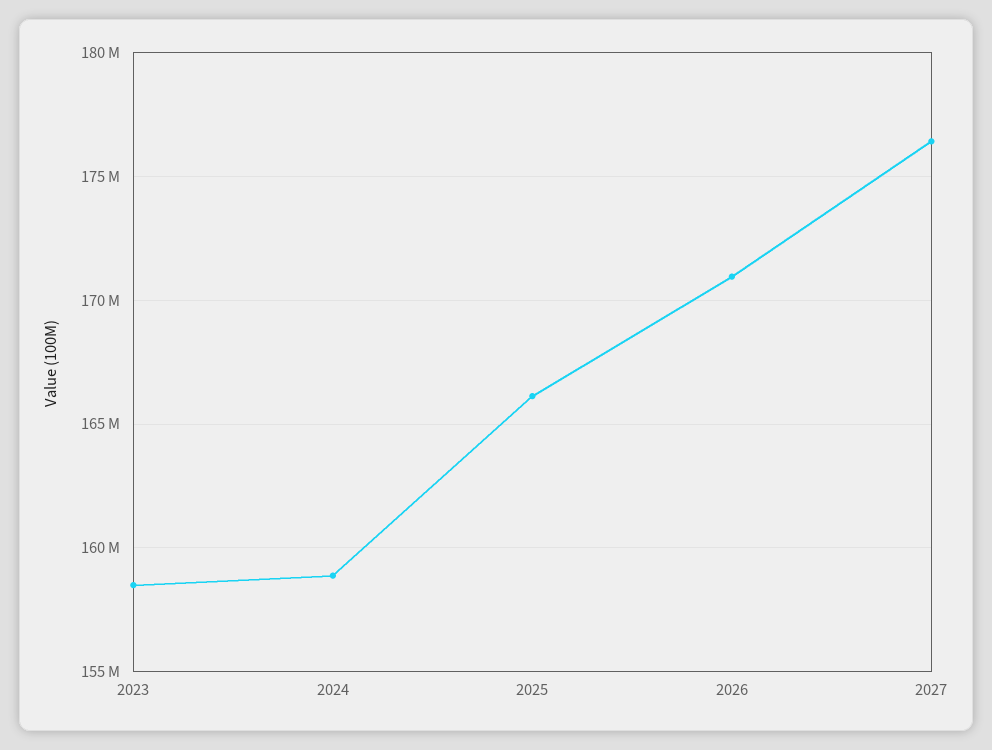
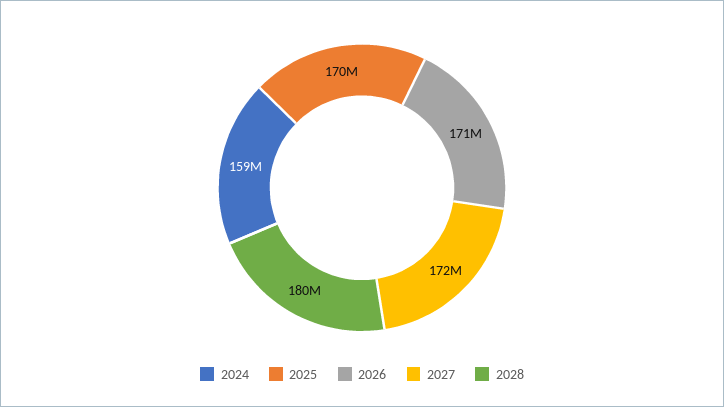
2023: 158500000 -> none
2025: 166000000 -> 170000000
2027: 176500000 -> 172000000
2028: none -> 180000000

